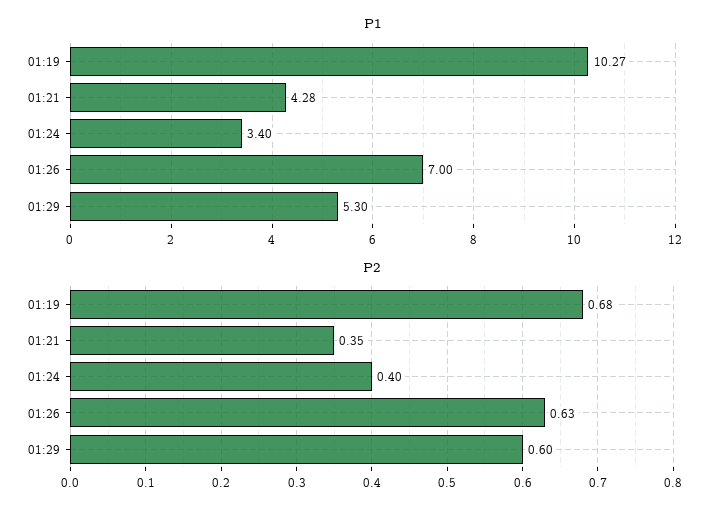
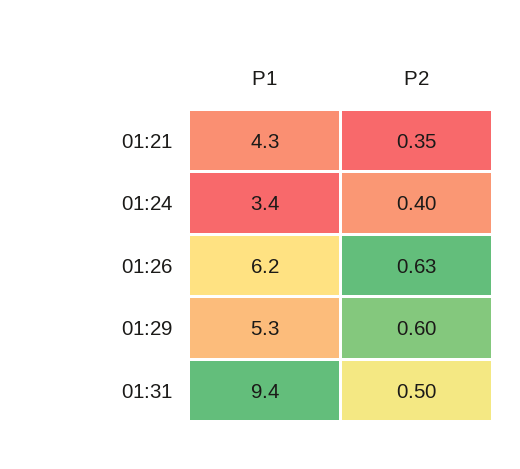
P1, 01:19: 10.27 -> none
P1, 01:26: 7 -> 6.2
P2, 01:19: 0.68 -> none
P1, 01:31: none -> 9.4
P2, 01:31: none -> 0.5

